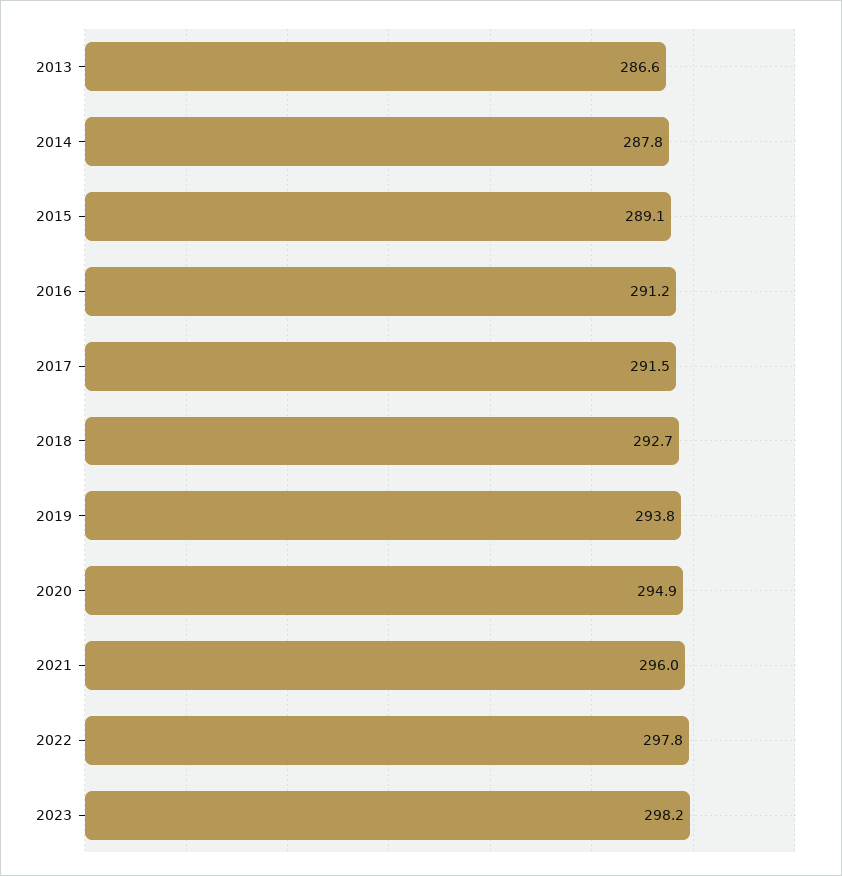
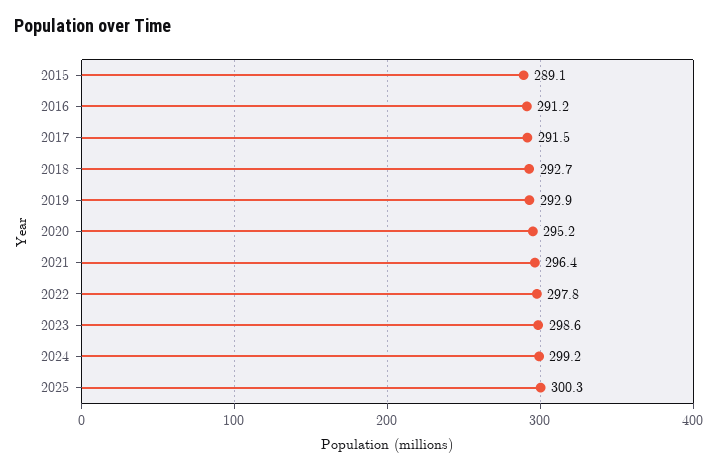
2013: 286.6 -> none
2014: 287.8 -> none
2019: 293.8 -> 292.9
2020: 294.9 -> 295.2
2021: 296 -> 296.4
2023: 298.2 -> 298.6
2024: none -> 299.2
2025: none -> 300.3

